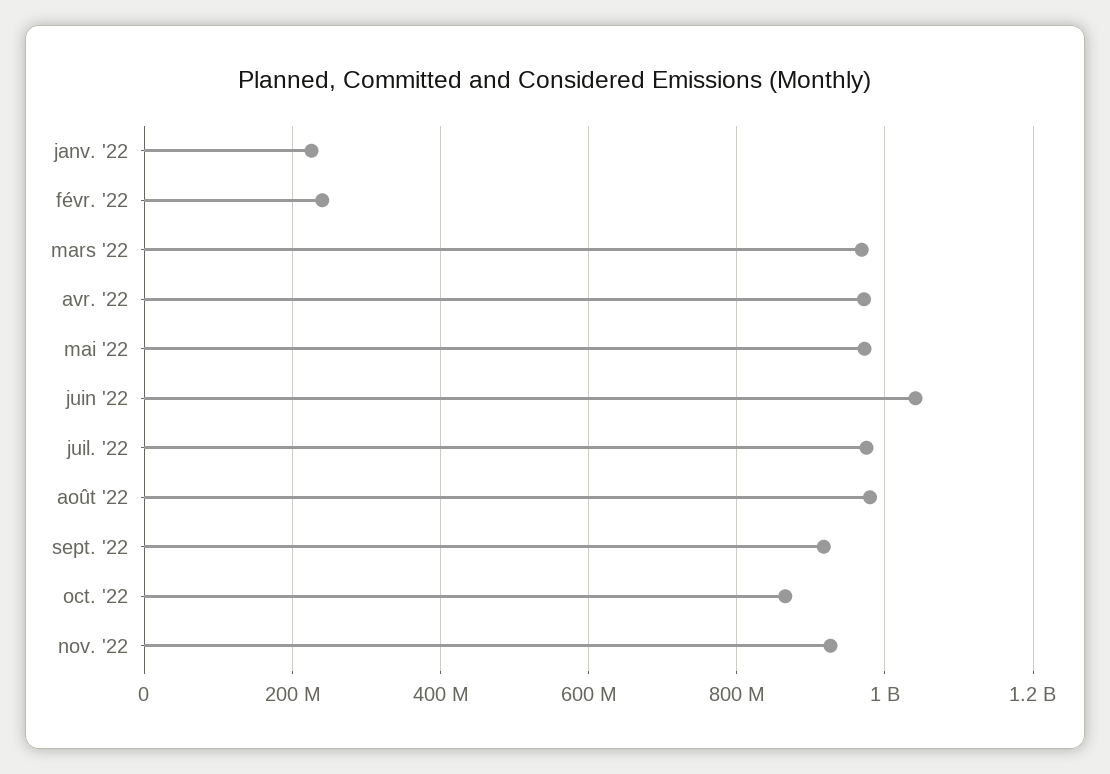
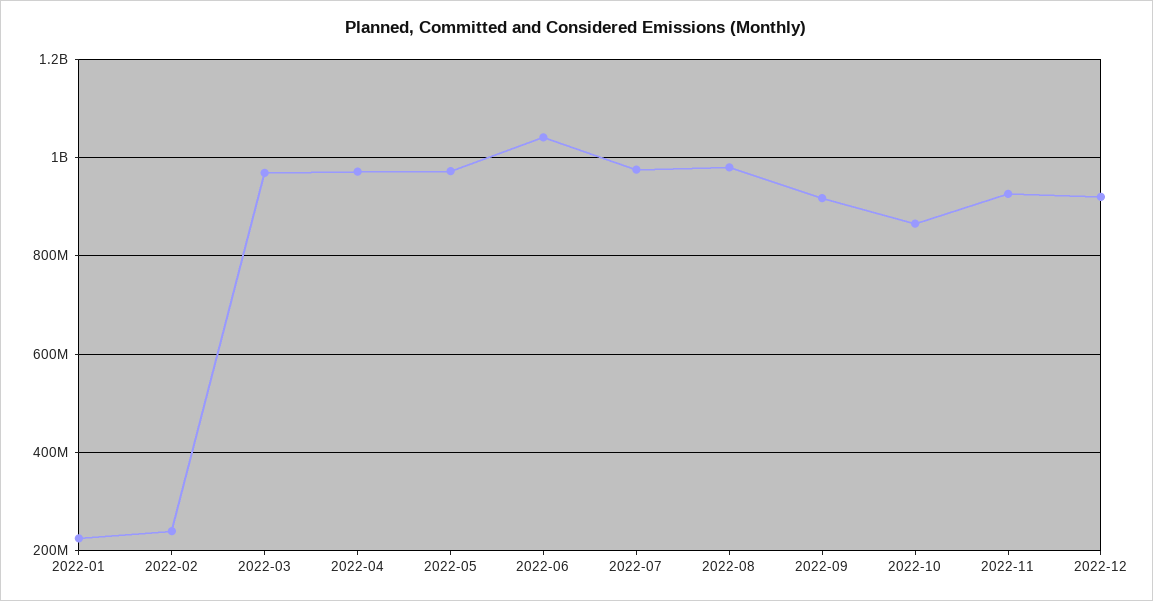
2022-12: none -> 920000000

